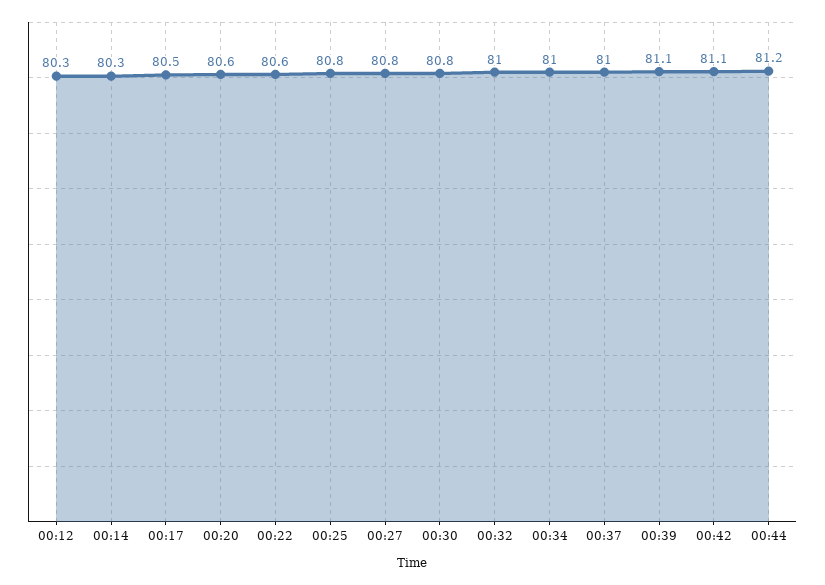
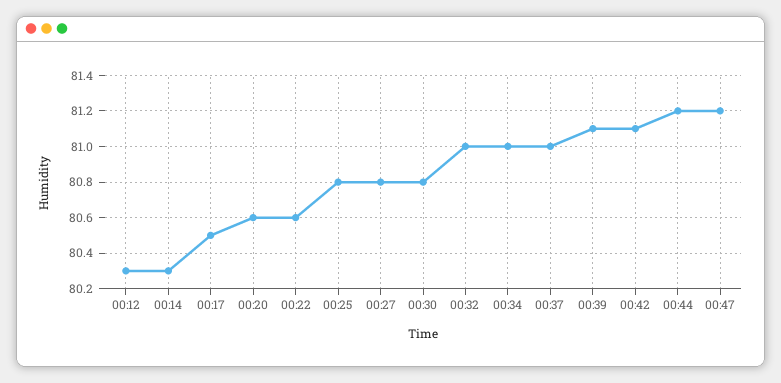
00:47: none -> 81.2

